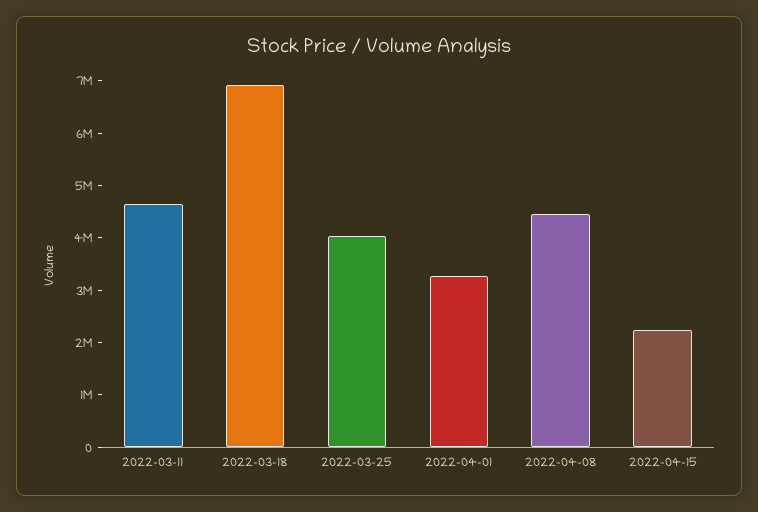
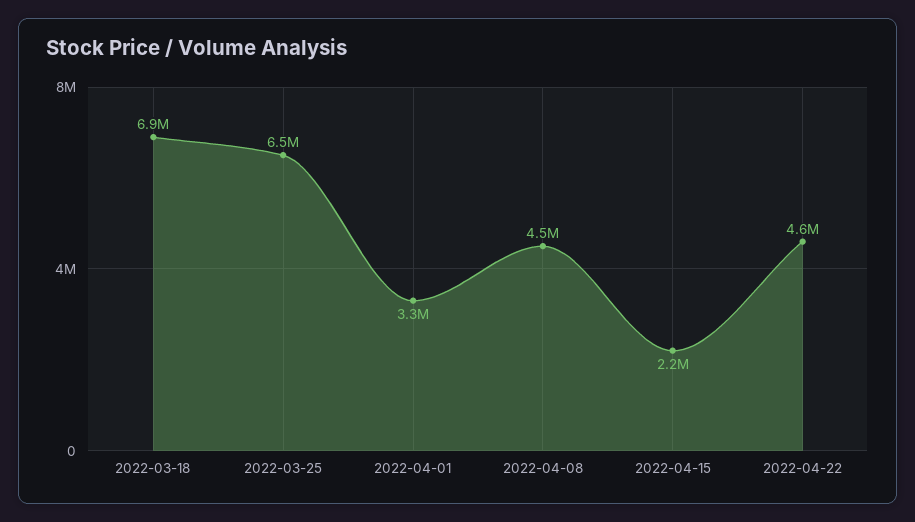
2022-03-11: 4600000 -> none
2022-03-25: 4000000 -> 6500000
2022-04-22: none -> 4600000

